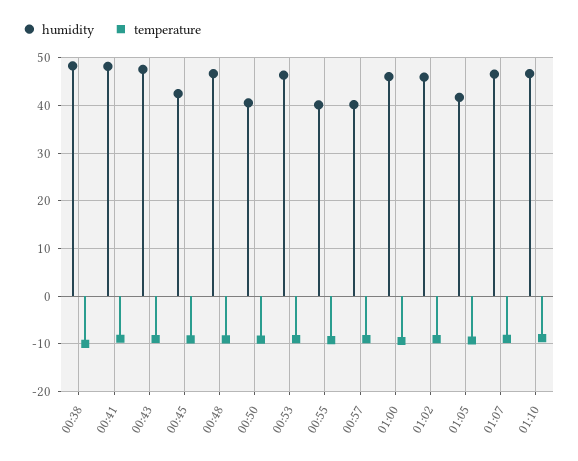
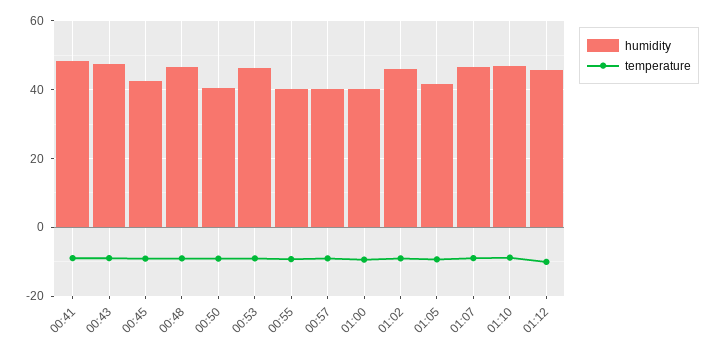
humidity, 00:38: 48 -> none
temperature, 00:38: -10 -> none
humidity, 01:00: 46 -> 40
humidity, 01:12: none -> 46
temperature, 01:12: none -> -10

